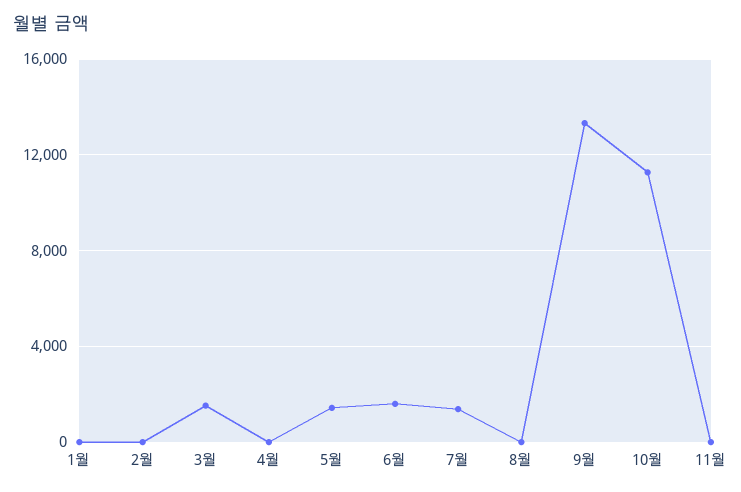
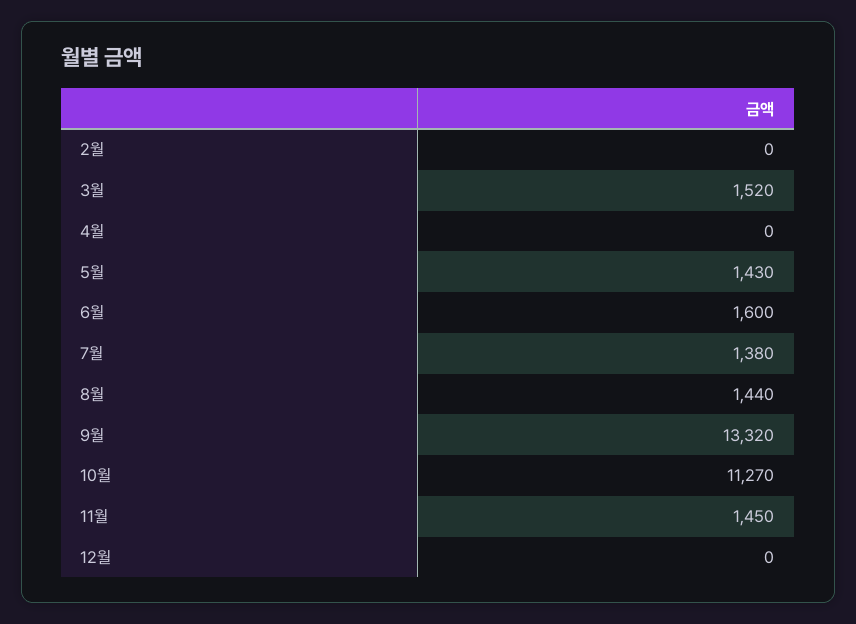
1월: 0 -> none
8월: 0 -> 1440
11월: 0 -> 1450
12월: none -> 0

